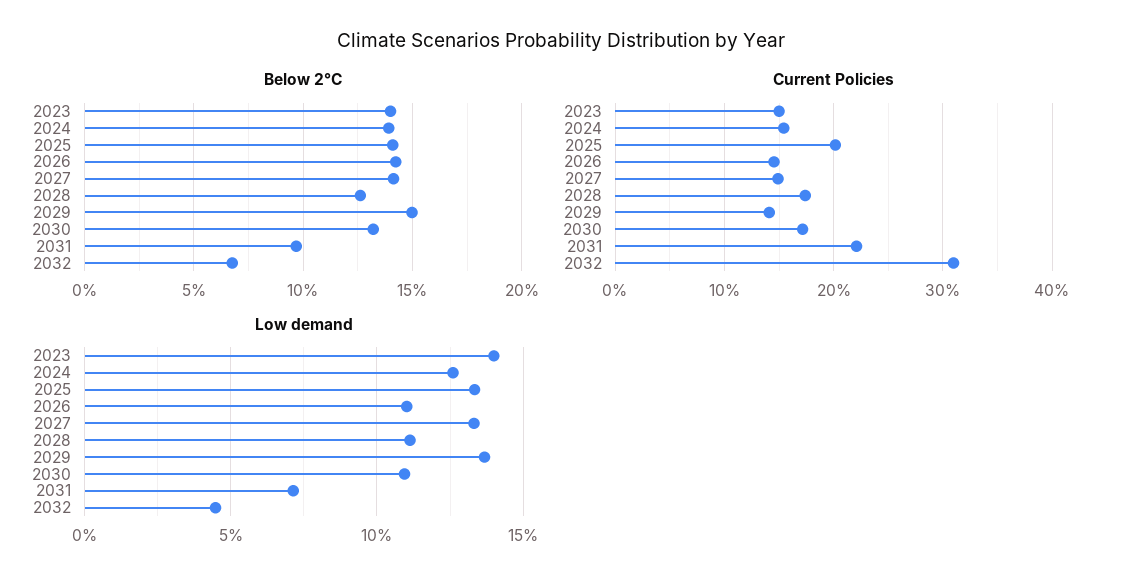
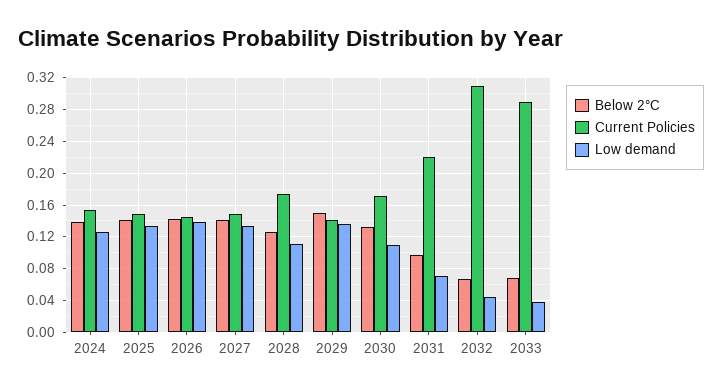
Below 2°C, 2023: 0.14 -> none
Current Policies, 2023: 0.15 -> none
Current Policies, 2025: 0.2 -> 0.15
Low demand, 2023: 0.14 -> none
Low demand, 2026: 0.11 -> 0.14
Below 2°C, 2033: none -> 0.07
Current Policies, 2033: none -> 0.29
Low demand, 2033: none -> 0.04

